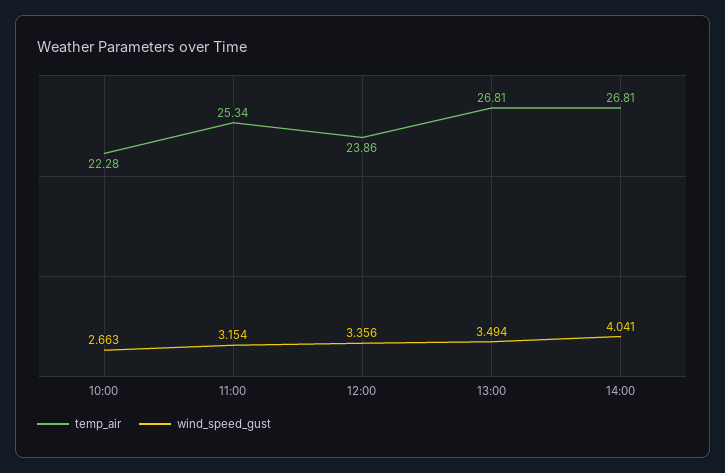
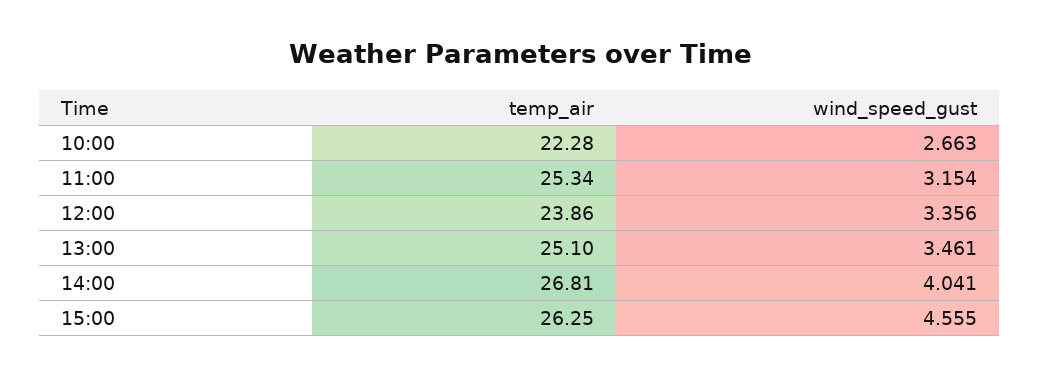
temp_air, 13:00: 26.81 -> 25.1
wind_speed_gust, 13:00: 3.494 -> 3.461
temp_air, 15:00: none -> 26.25
wind_speed_gust, 15:00: none -> 4.555

